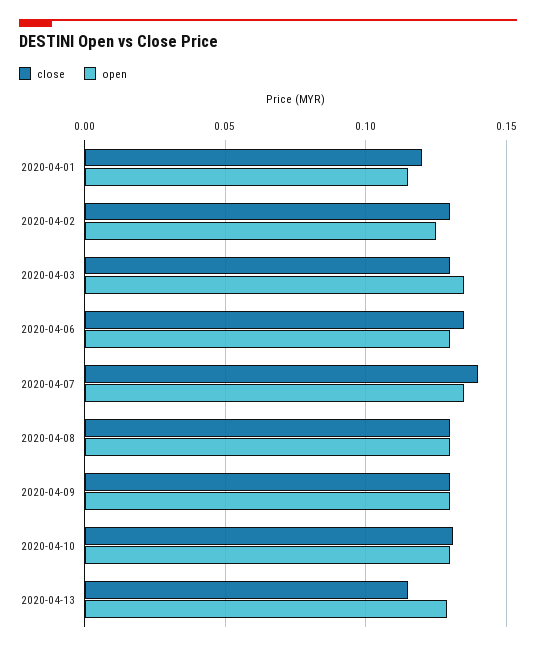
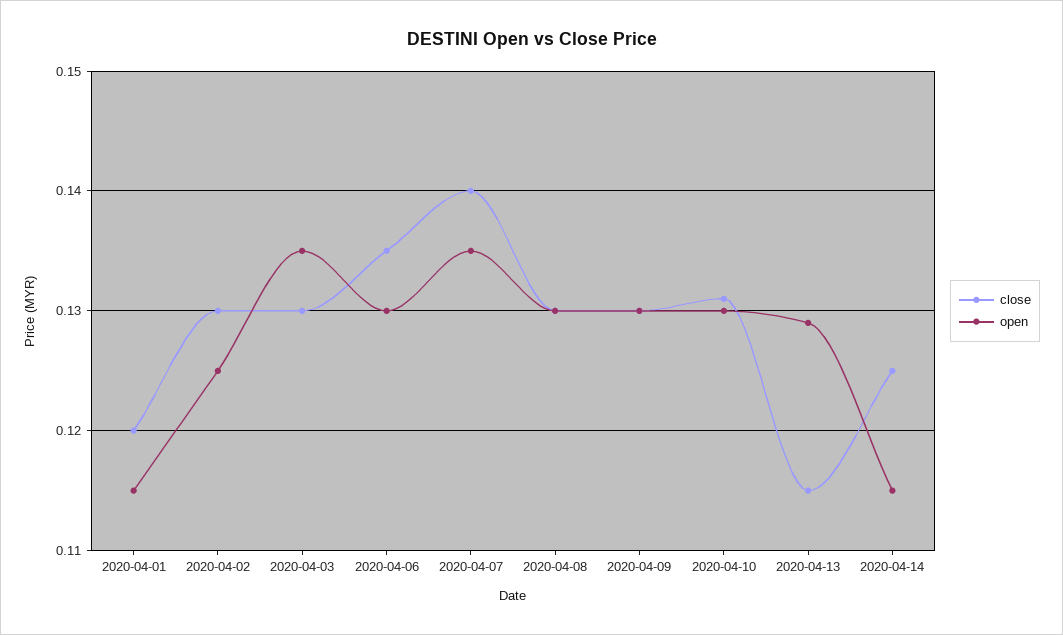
close, 2020-04-14: none -> 0.125
open, 2020-04-14: none -> 0.115

